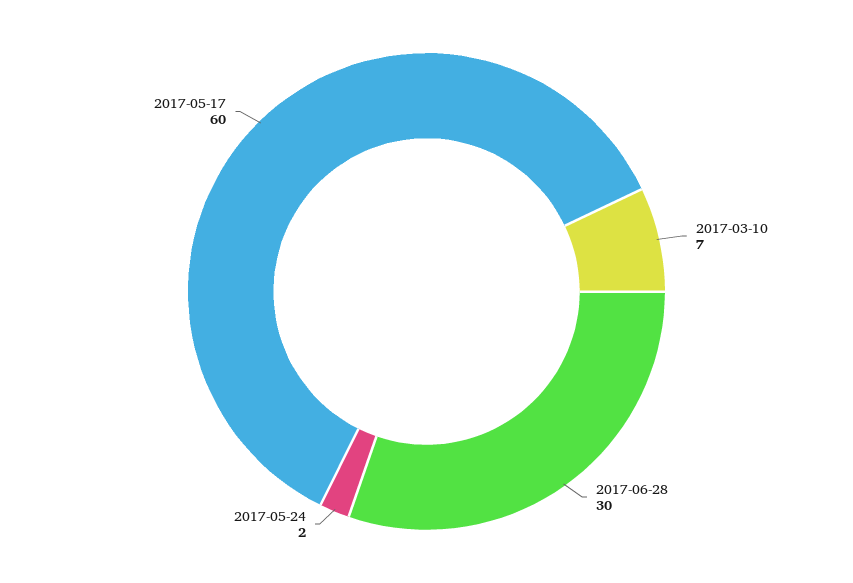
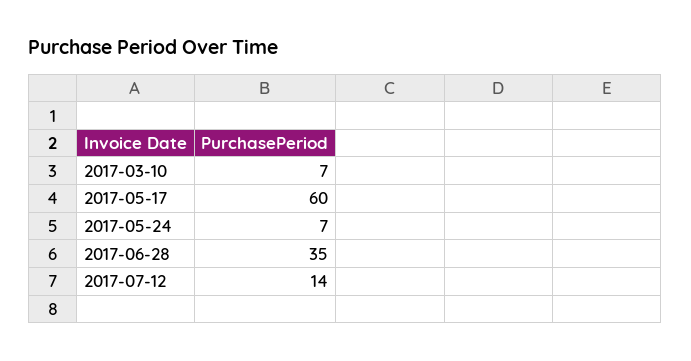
2017-06-28: 30 -> 35
2017-05-24: 2 -> 7
2017-07-12: none -> 14

